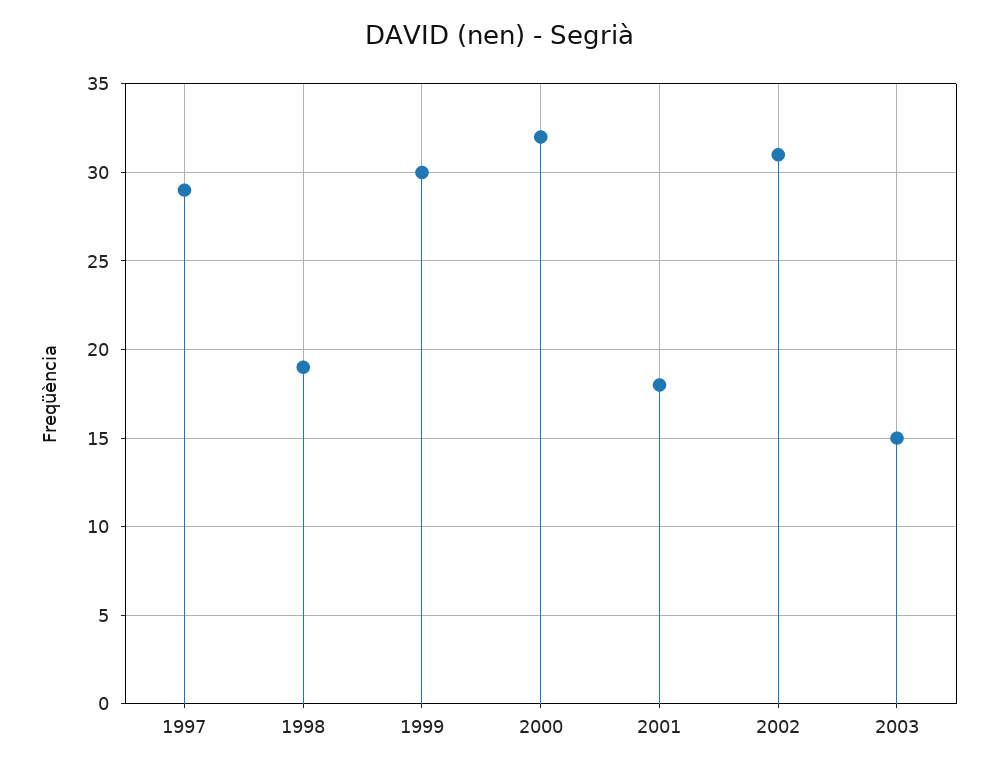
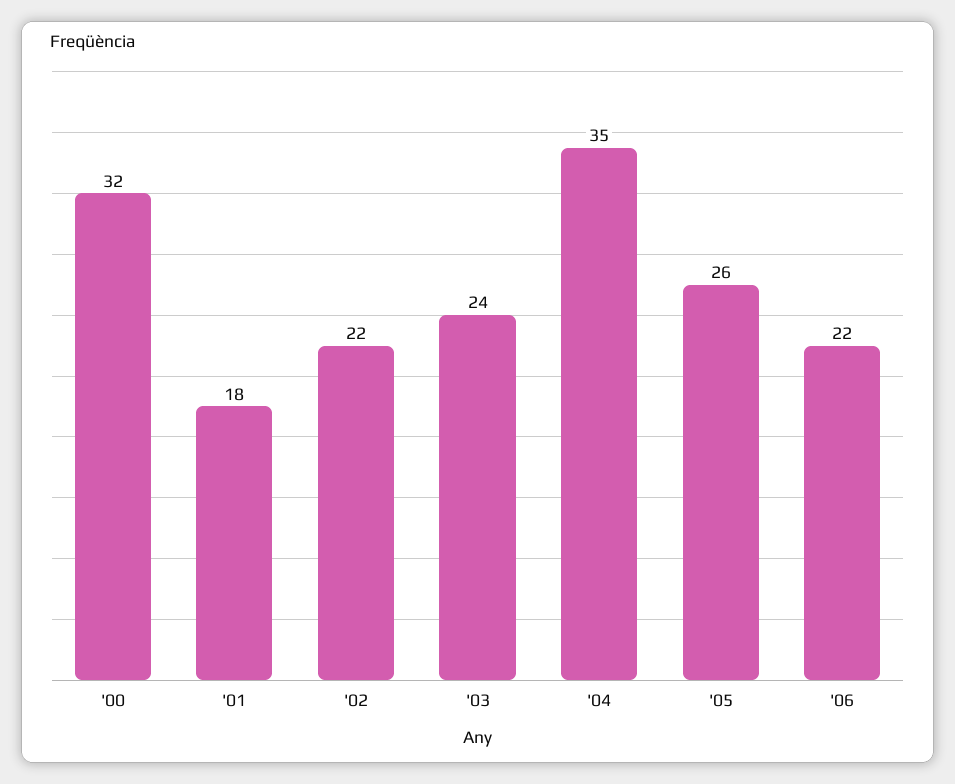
1997: 29 -> none
1998: 19 -> none
1999: 30 -> none
2002: 31 -> 22
2003: 15 -> 24
'04: none -> 35
'05: none -> 26
'06: none -> 22

